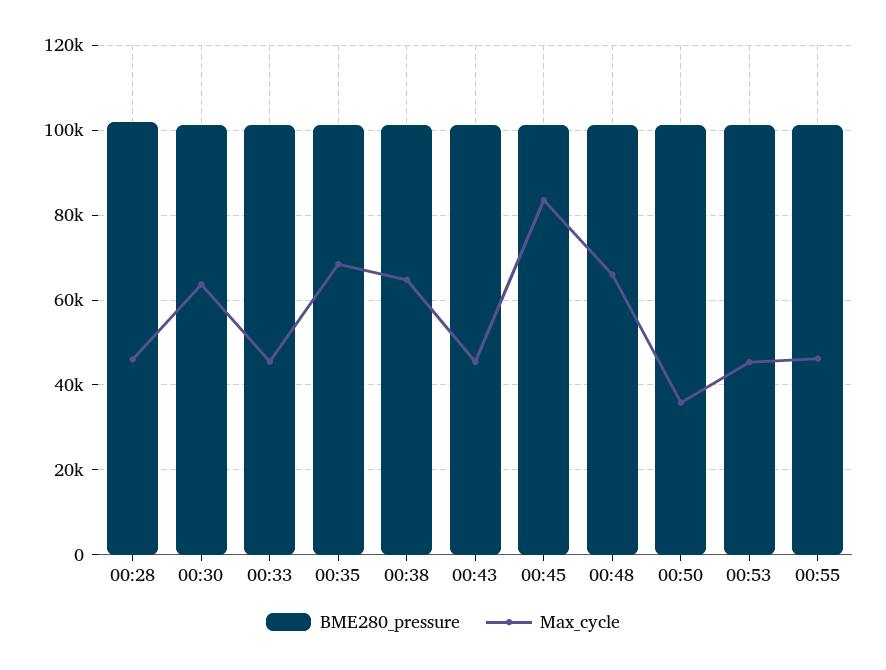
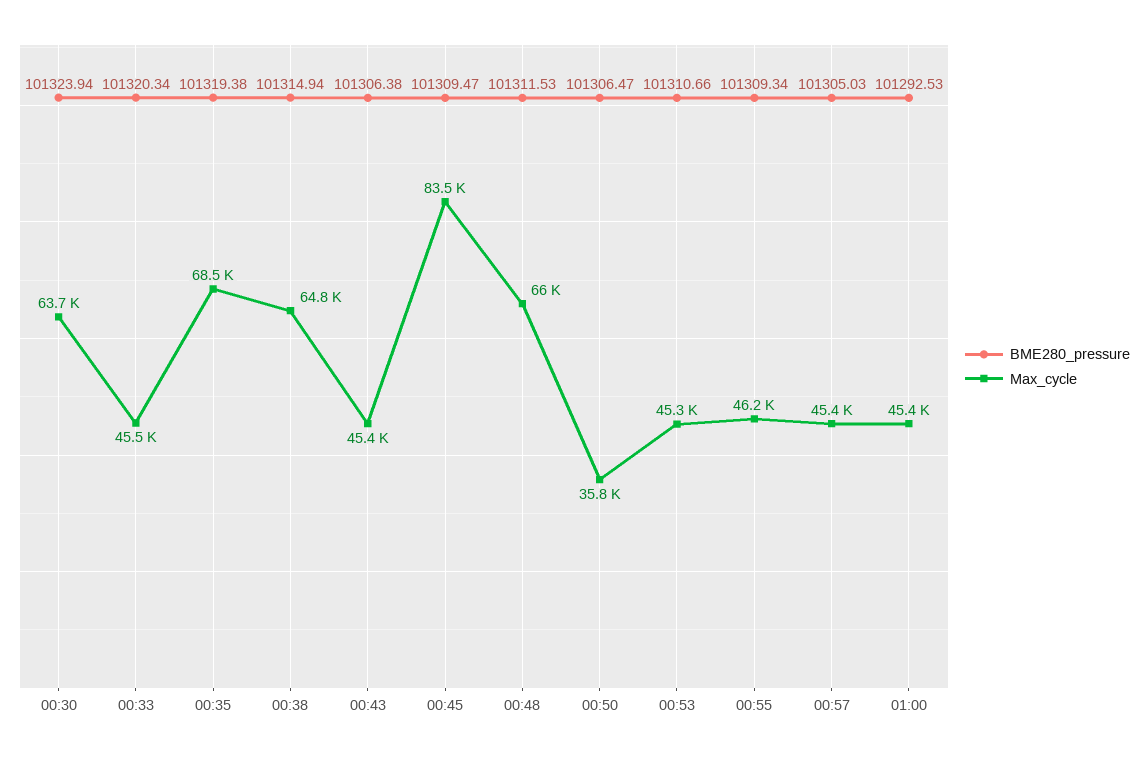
BME280_pressure, 00:28: 102000 -> none
Max_cycle, 00:28: 46000 -> none
BME280_pressure, 00:57: none -> 101305.03
Max_cycle, 00:57: none -> 45400
BME280_pressure, 01:00: none -> 101292.53
Max_cycle, 01:00: none -> 45400

